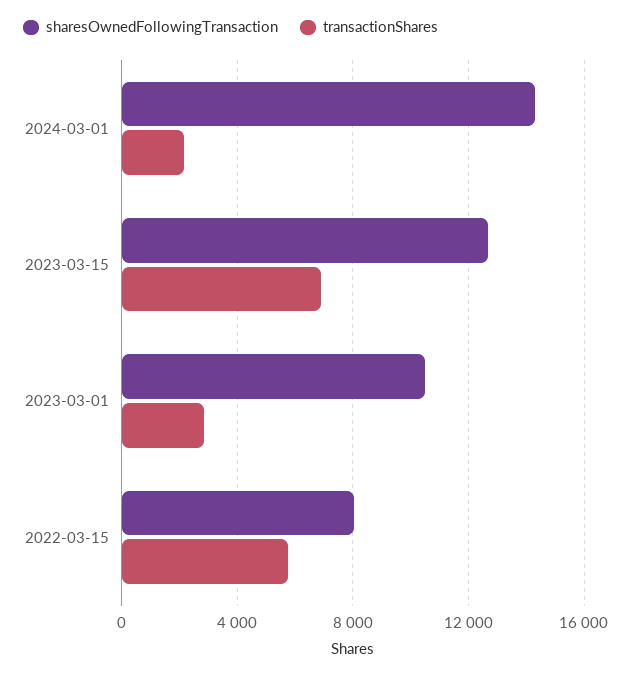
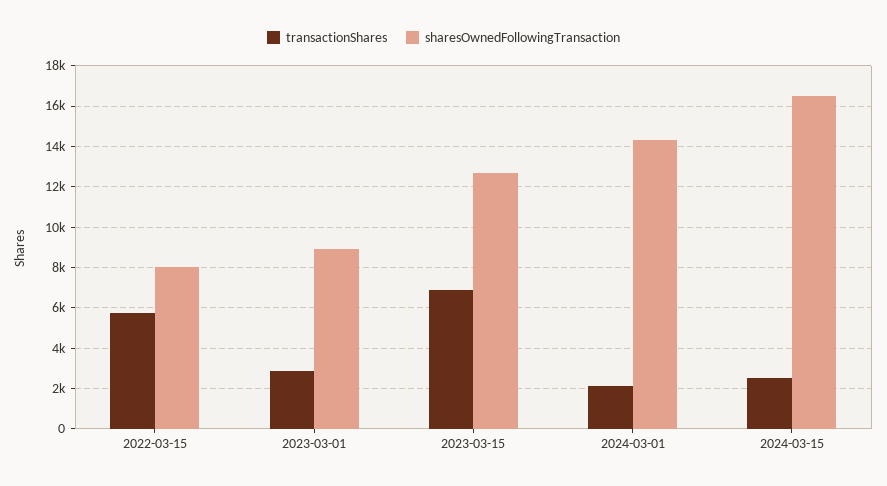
sharesOwnedFollowingTransaction, 2023-03-01: 10500 -> 9000
transactionShares, 2024-03-15: none -> 2500
sharesOwnedFollowingTransaction, 2024-03-15: none -> 16500

